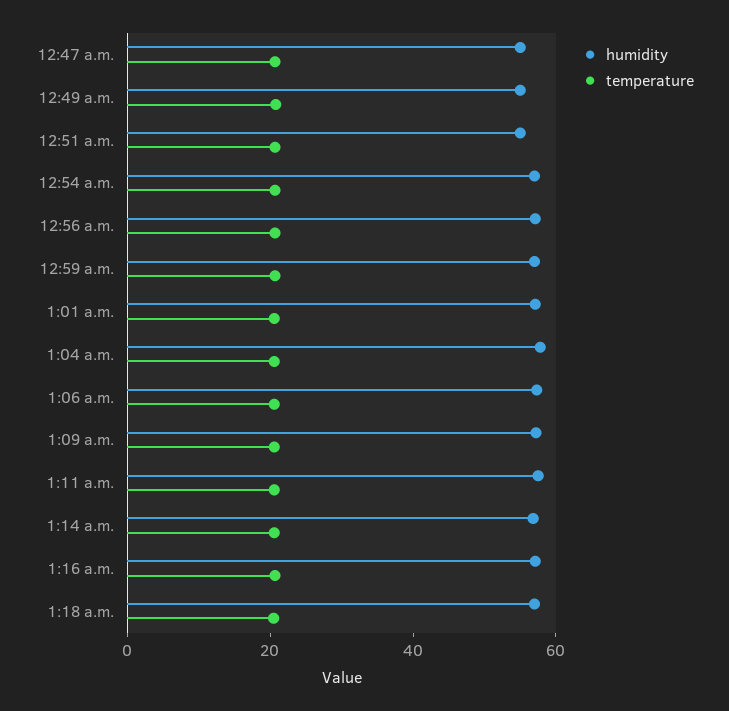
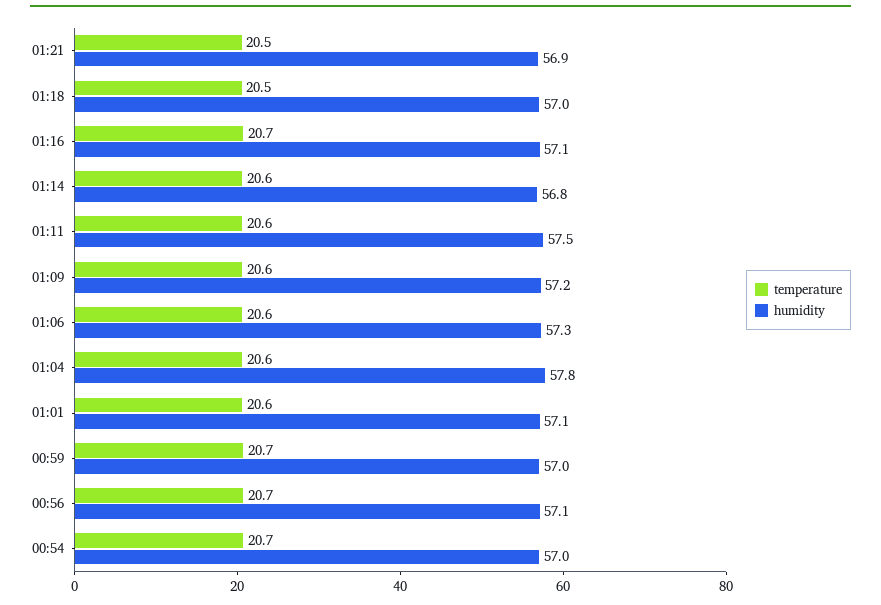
humidity, 12:47 a.m.: 55 -> none
temperature, 12:47 a.m.: 20 -> none
humidity, 12:49 a.m.: 55 -> none
temperature, 12:49 a.m.: 20 -> none
humidity, 12:51 a.m.: 55 -> none
temperature, 12:51 a.m.: 20 -> none
temperature, 01:21: none -> 20.5
humidity, 01:21: none -> 56.9

